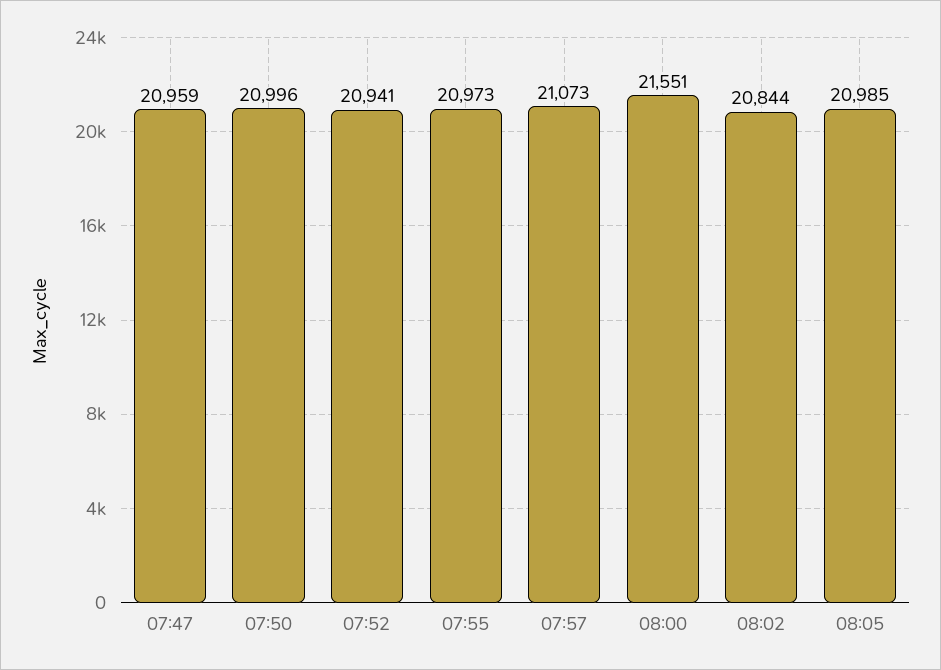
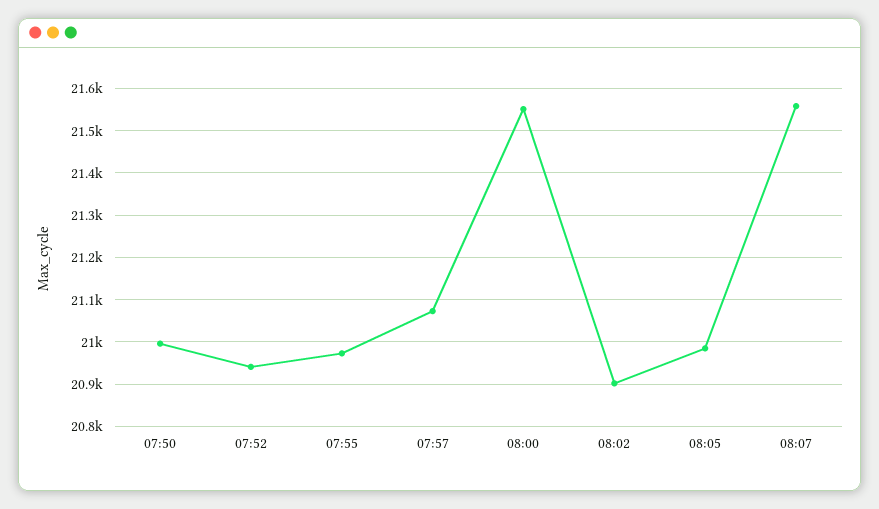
07:47: 20959 -> none
08:02: 20844 -> 20900
08:07: none -> 21560

